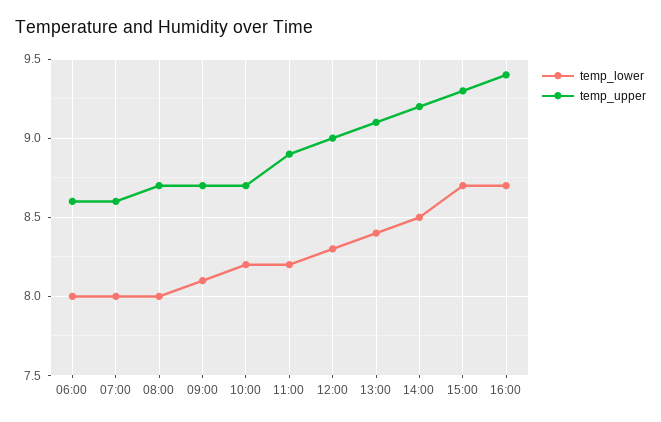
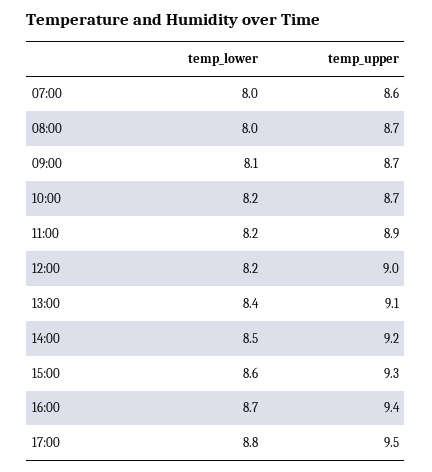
temp_lower, 06:00: 8 -> none
temp_upper, 06:00: 8.6 -> none
temp_lower, 12:00: 8.3 -> 8.2
temp_lower, 15:00: 8.7 -> 8.6
temp_lower, 17:00: none -> 8.8
temp_upper, 17:00: none -> 9.5

